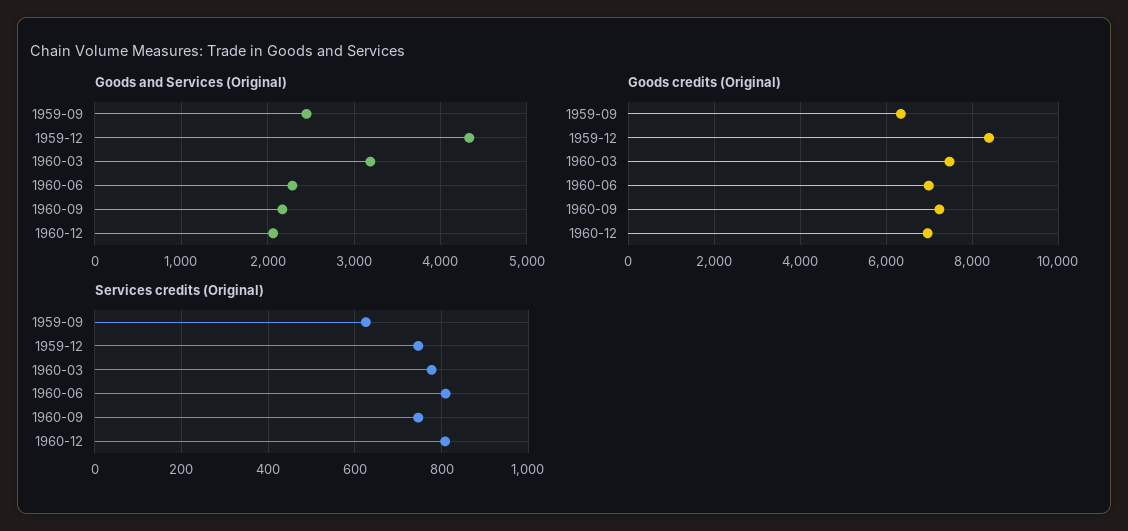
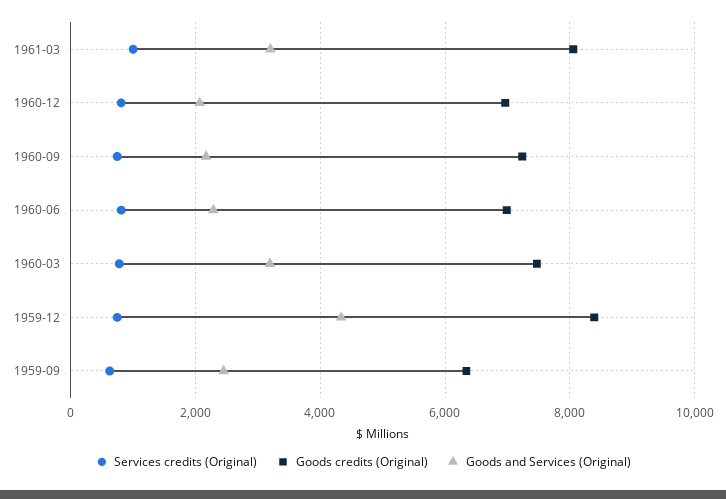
Services credits (Original), 1961-03: none -> 1000
Goods credits (Original), 1961-03: none -> 8000
Goods and Services (Original), 1961-03: none -> 3200

